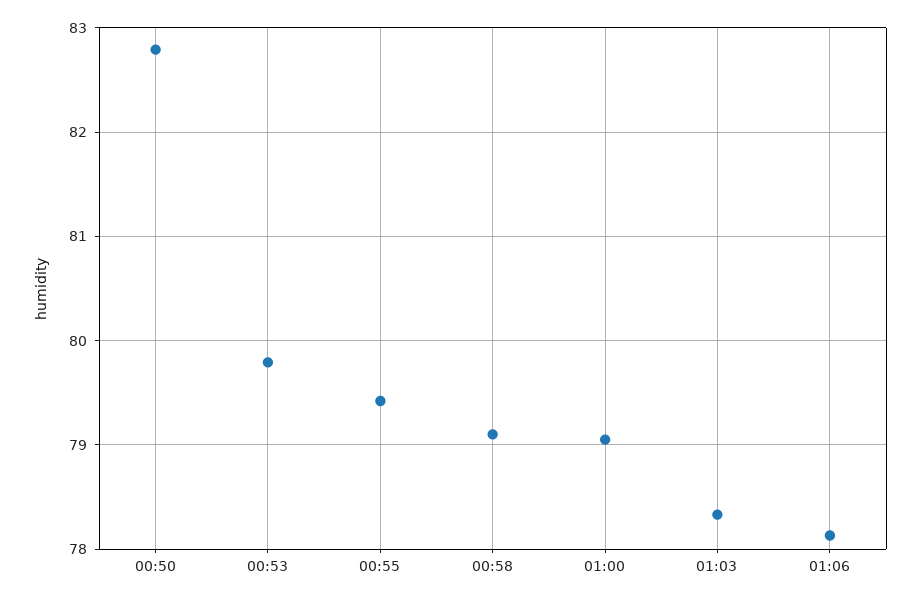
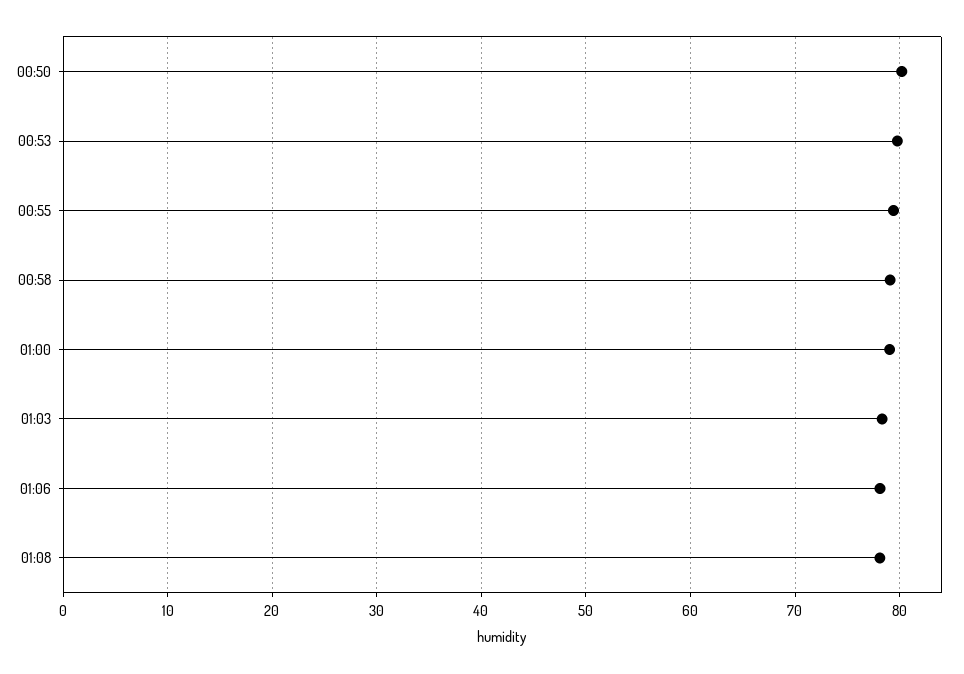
00:50: 82.8 -> 80
01:08: none -> 78

